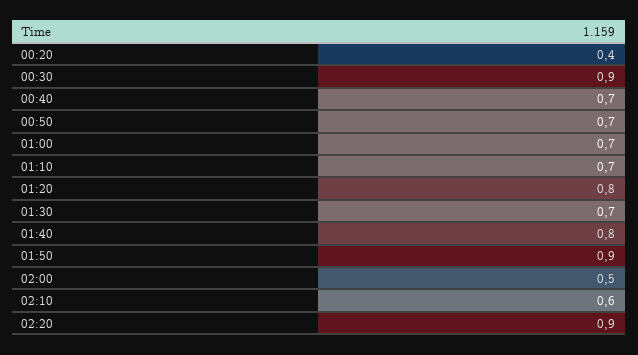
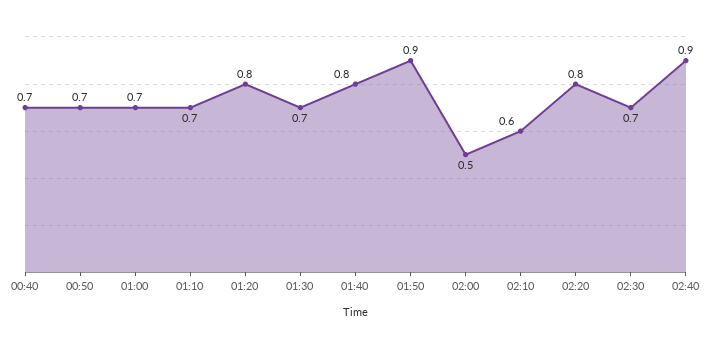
00:20: 0.4 -> none
00:30: 0.9 -> none
02:20: 0.9 -> 0.8
02:30: none -> 0.7
02:40: none -> 0.9

